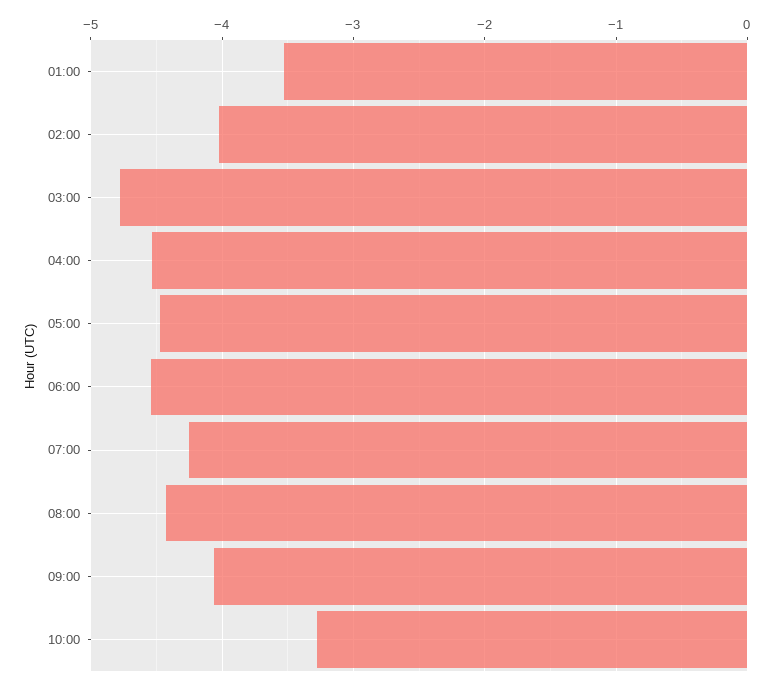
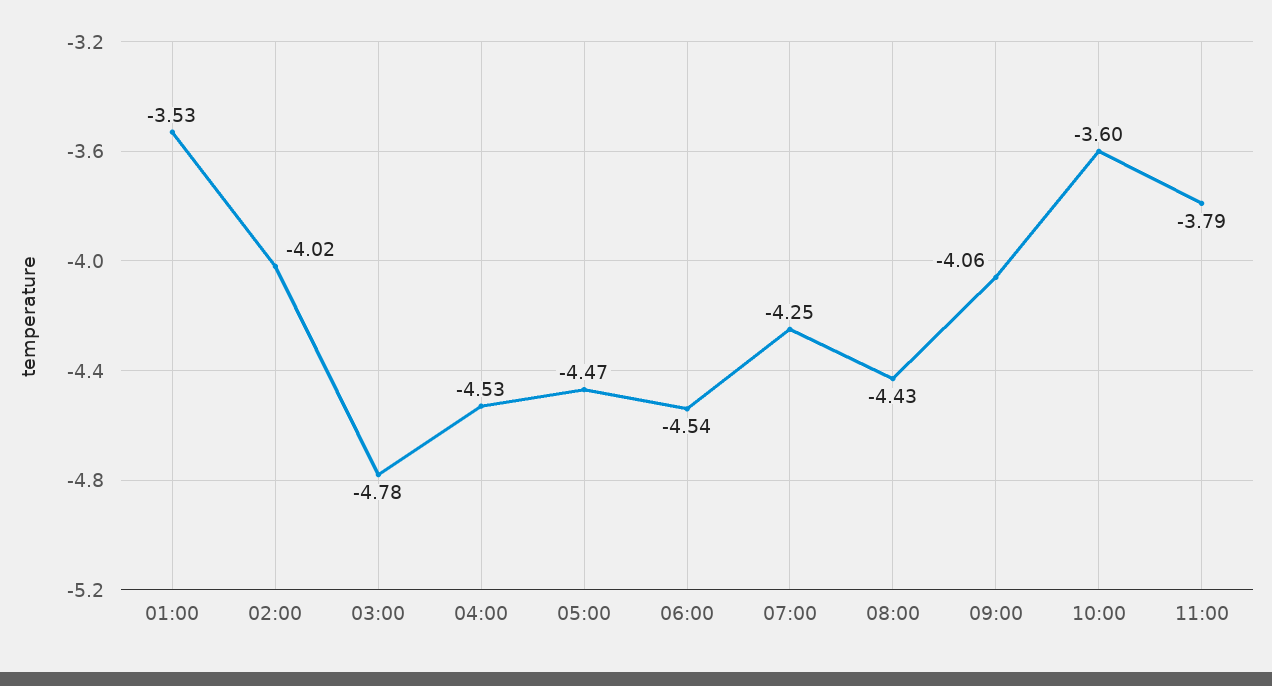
10:00: -3.3 -> -3.6
11:00: none -> -3.79

